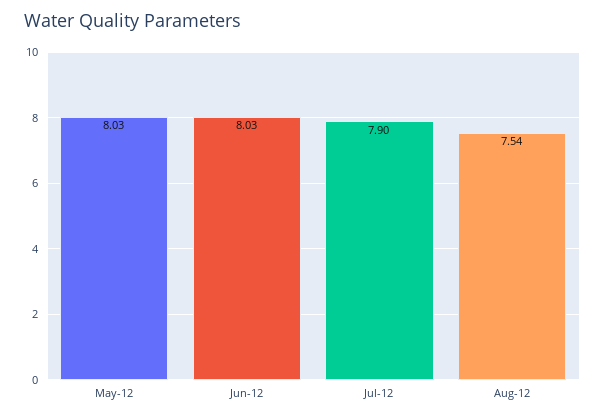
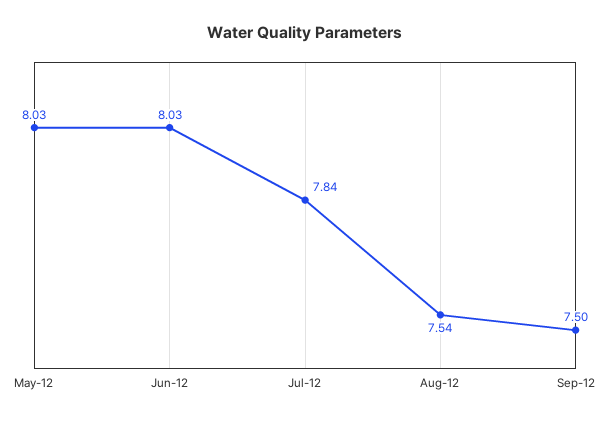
Jul-12: 7.9 -> 7.84
Sep-12: none -> 7.5

